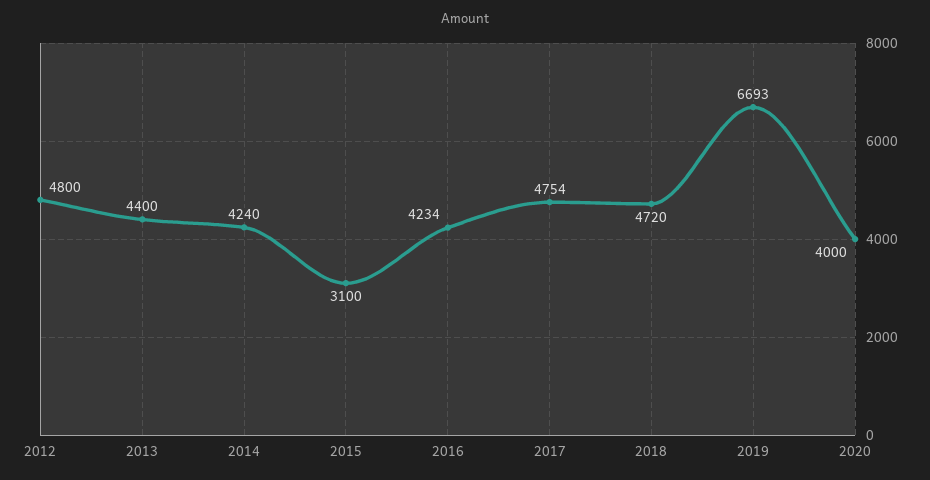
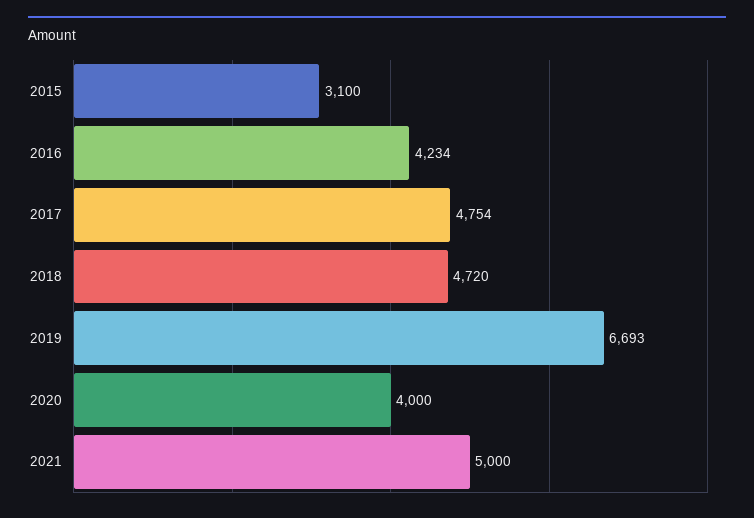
2012: 4800 -> none
2013: 4400 -> none
2014: 4240 -> none
2021: none -> 5000

